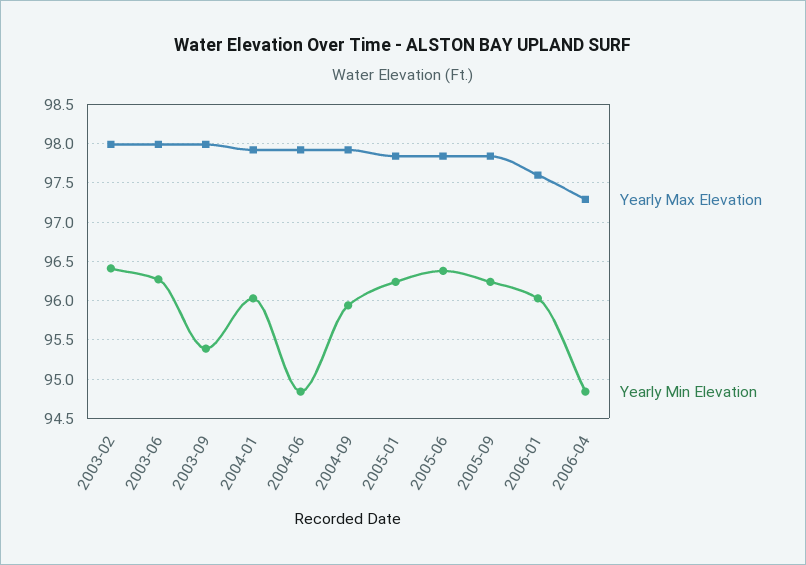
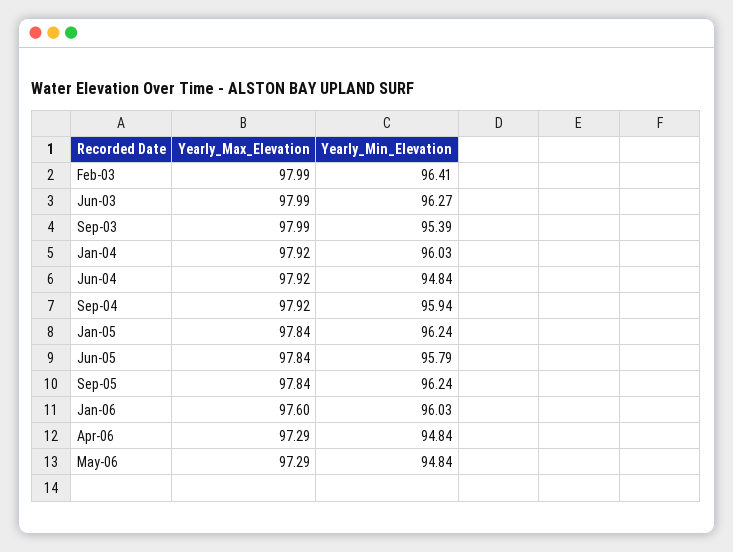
Yearly Min Elevation, 2005-06: 96.4 -> 95.79
Yearly Max Elevation, May-06: none -> 97.29
Yearly Min Elevation, May-06: none -> 94.84

